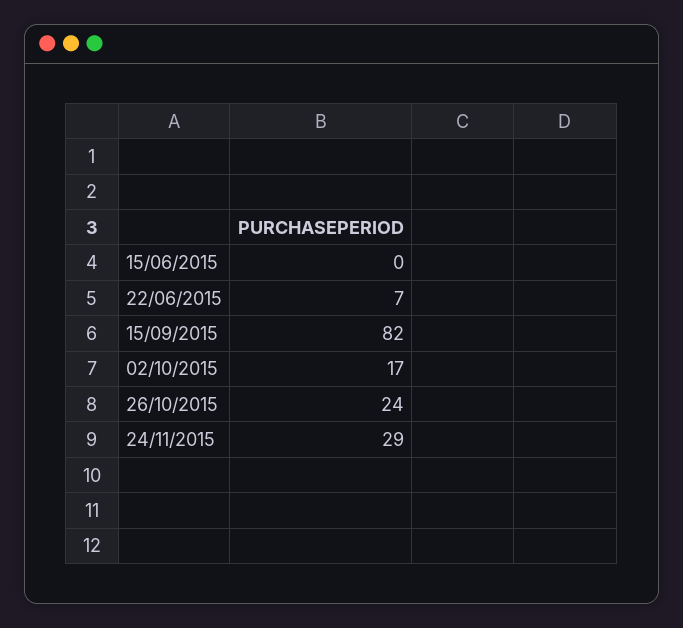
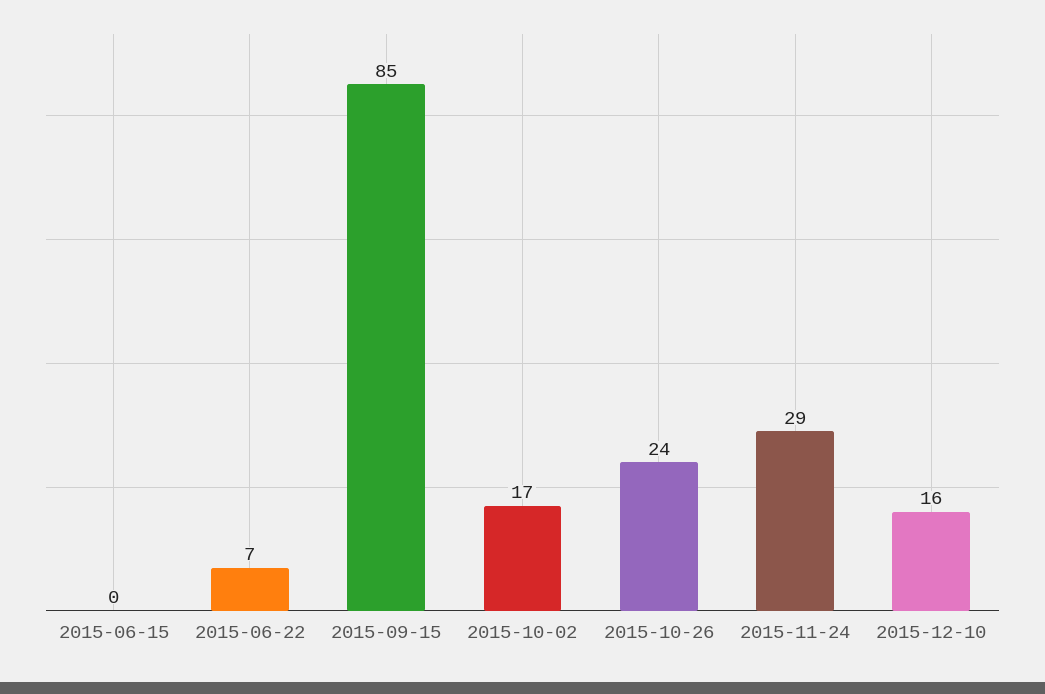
15/09/2015: 82 -> 85
2015-12-10: none -> 16

